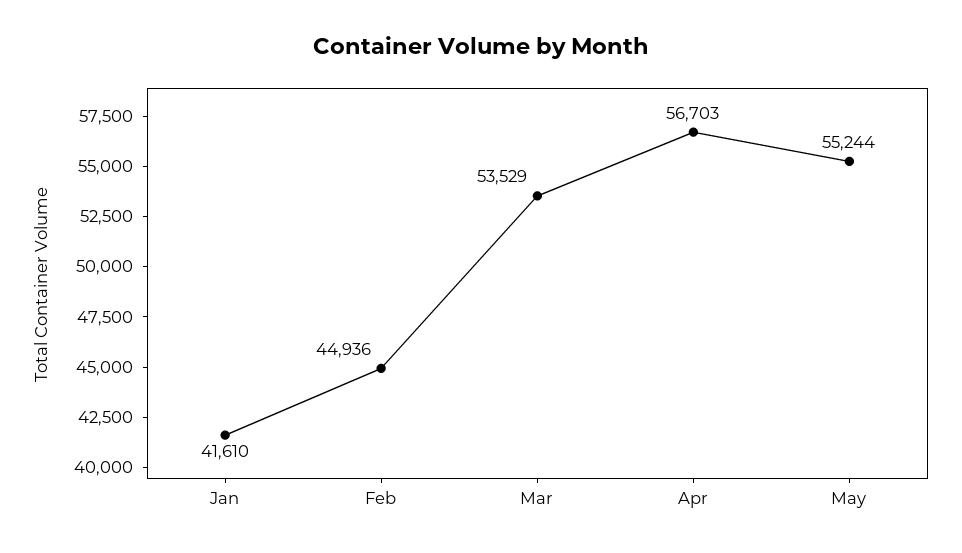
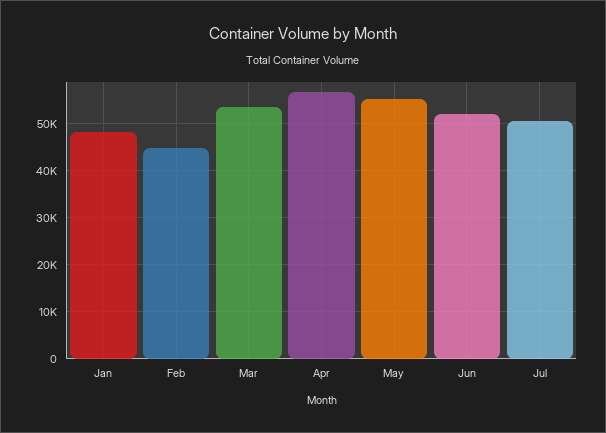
Jan: 41610 -> 48000
Jun: none -> 52000
Jul: none -> 50000

